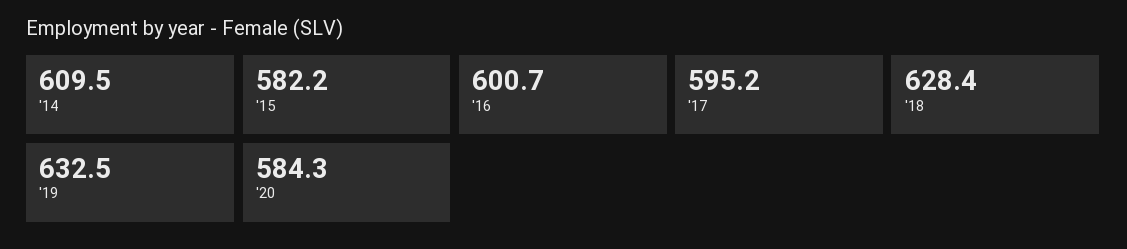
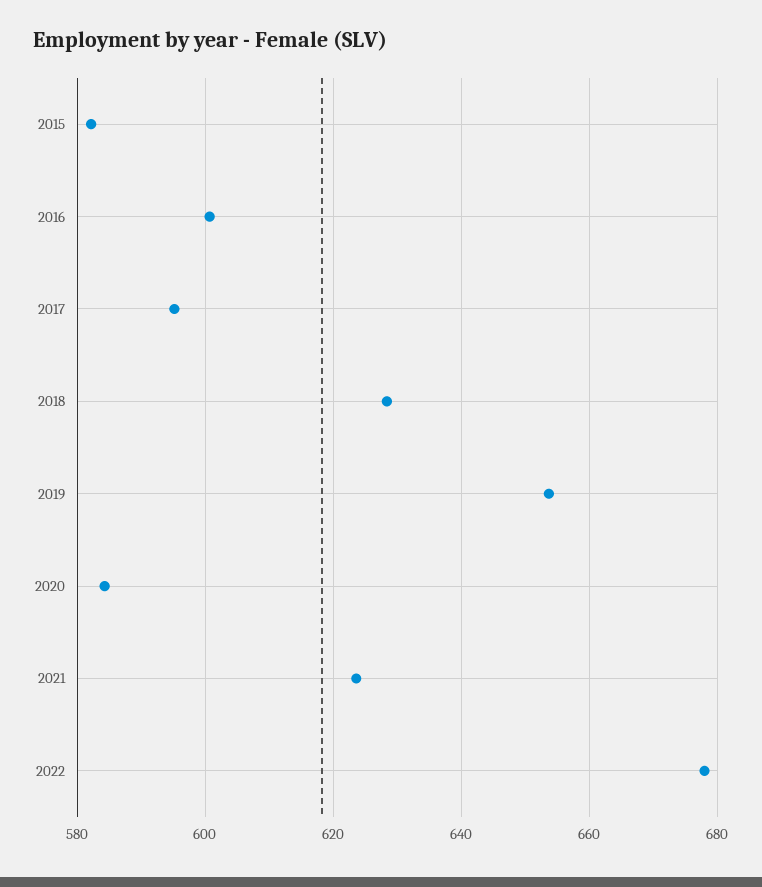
'14: 609.5 -> none
'19: 632.5 -> 654
2021: none -> 624
2022: none -> 678

